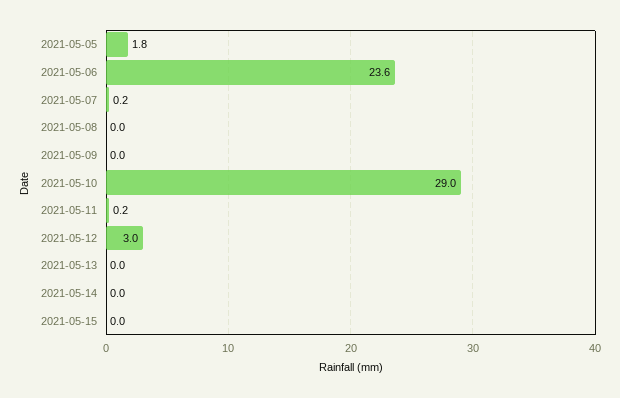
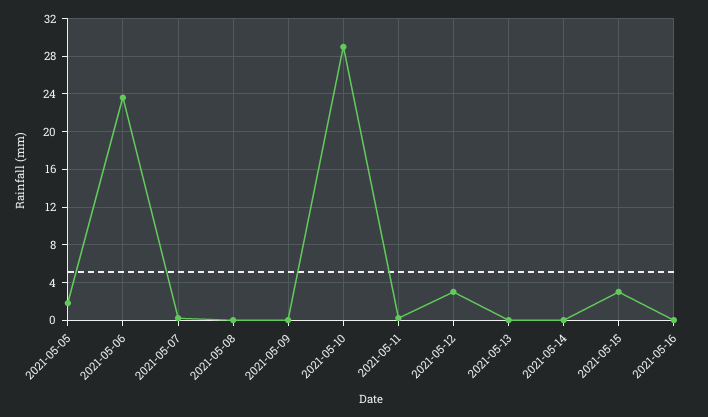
2021-05-15: 0 -> 3
2021-05-16: none -> 0

